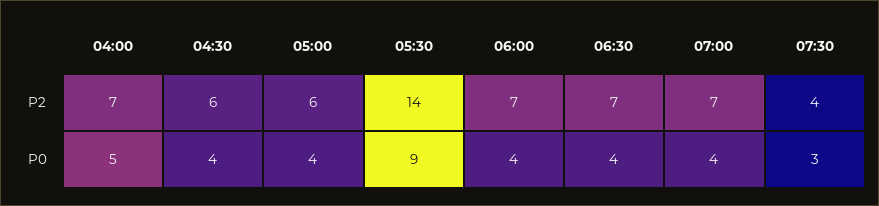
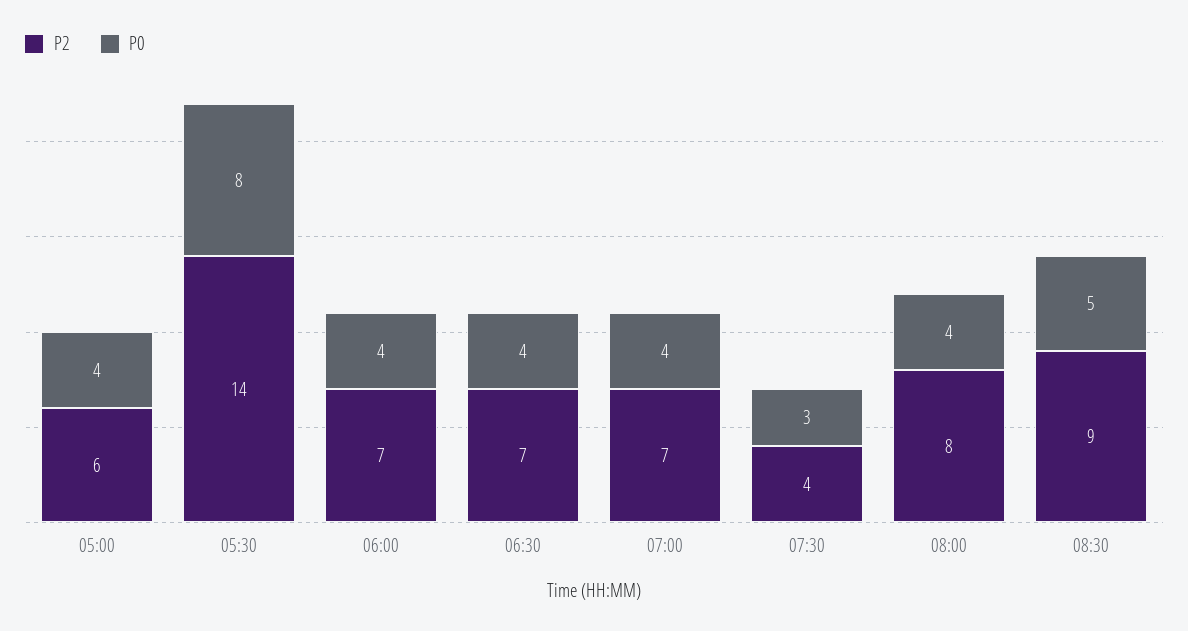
P2, 04:00: 7 -> none
P2, 04:30: 6 -> none
P0, 04:00: 5 -> none
P0, 04:30: 4 -> none
P0, 05:30: 9 -> 8
P2, 08:00: none -> 8
P0, 08:00: none -> 4
P2, 08:30: none -> 9
P0, 08:30: none -> 5

